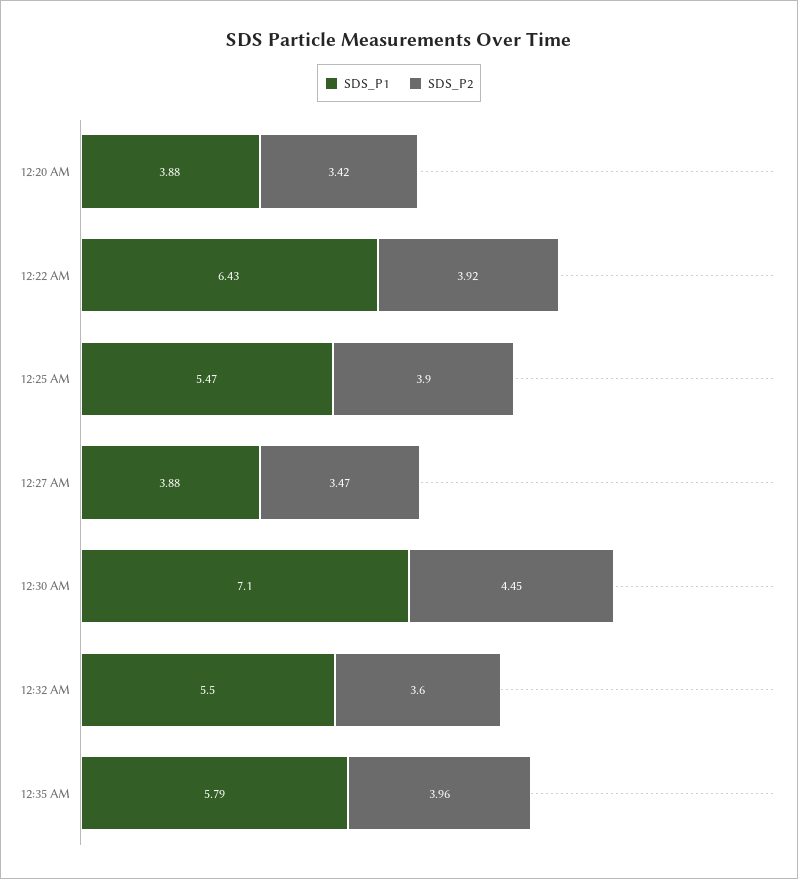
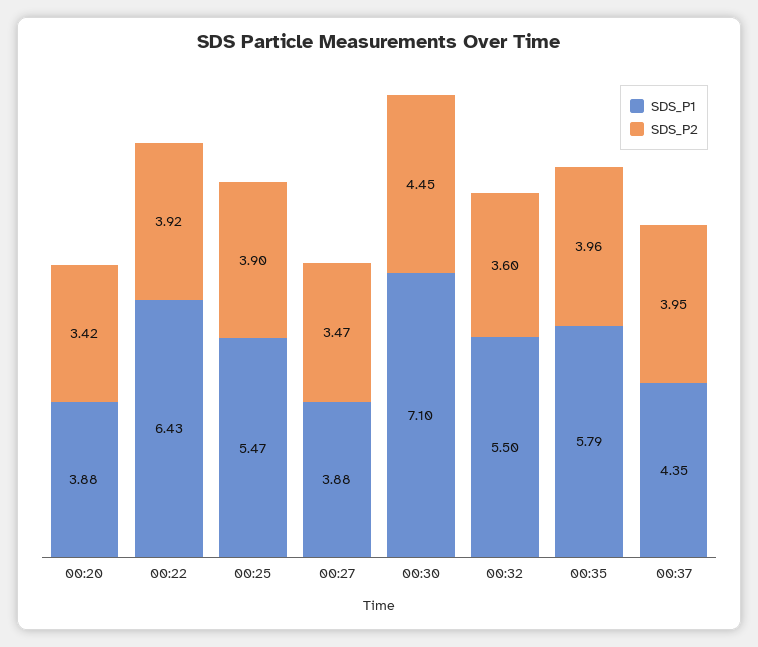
SDS_P1, 00:37: none -> 4.35
SDS_P2, 00:37: none -> 3.95

